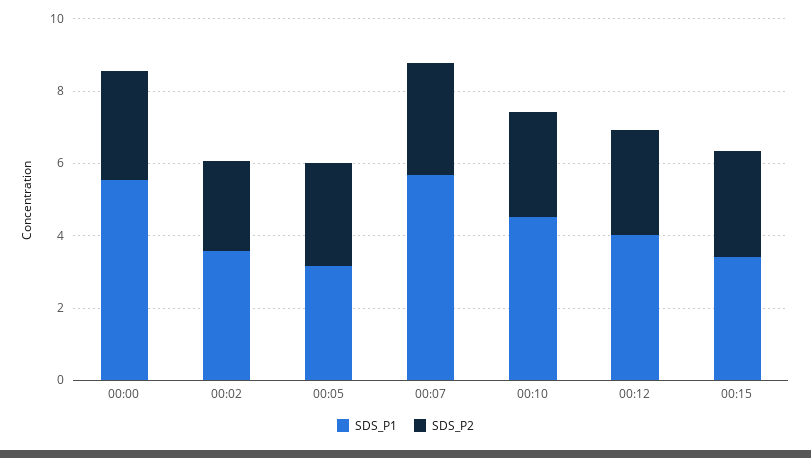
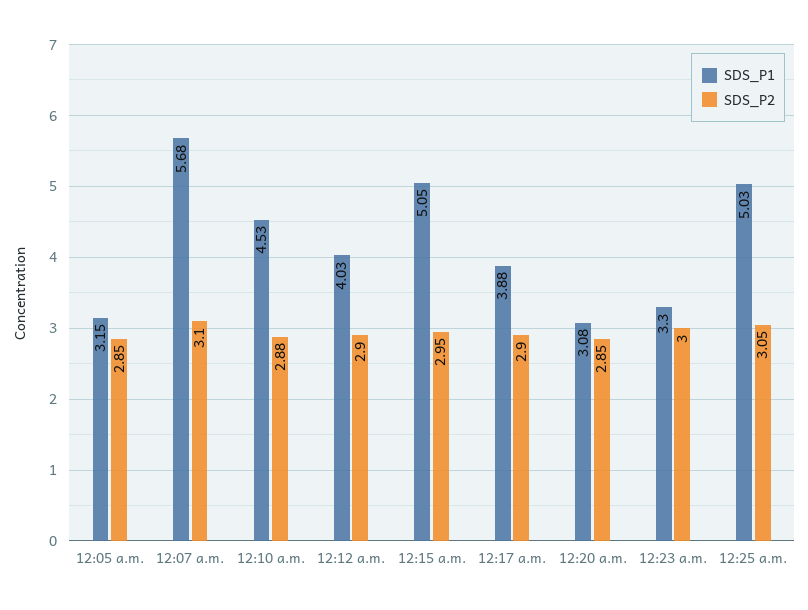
SDS_P1, 00:00: 5.5 -> none
SDS_P2, 00:00: 3 -> none
SDS_P1, 00:02: 3.5 -> none
SDS_P2, 00:02: 2.5 -> none
SDS_P1, 00:15: 3.5 -> 5.05
SDS_P1, 12:17 a.m.: none -> 3.88
SDS_P2, 12:17 a.m.: none -> 2.9
SDS_P1, 12:20 a.m.: none -> 3.08
SDS_P2, 12:20 a.m.: none -> 2.85
SDS_P1, 12:23 a.m.: none -> 3.3
SDS_P2, 12:23 a.m.: none -> 3
SDS_P1, 12:25 a.m.: none -> 5.03
SDS_P2, 12:25 a.m.: none -> 3.05

